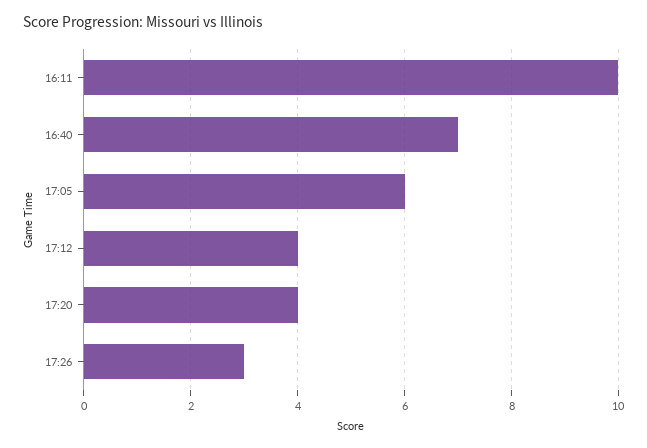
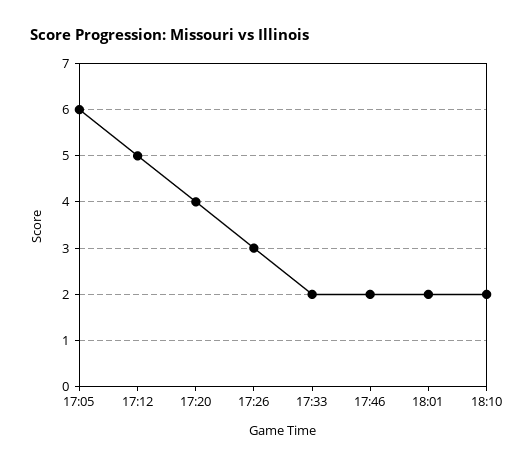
16:11: 10 -> none
16:40: 7 -> none
17:12: 4 -> 5
17:33: none -> 2
17:46: none -> 2
18:01: none -> 2
18:10: none -> 2

